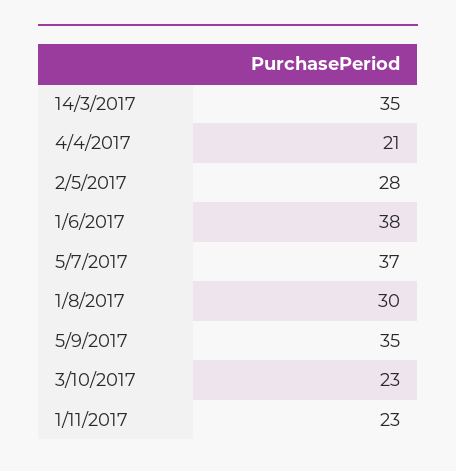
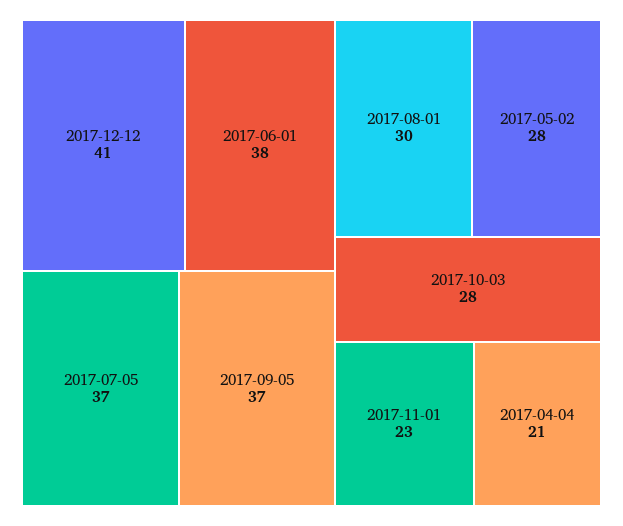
14/3/2017: 35 -> none
5/9/2017: 35 -> 37
3/10/2017: 23 -> 28
2017-12-12: none -> 41

